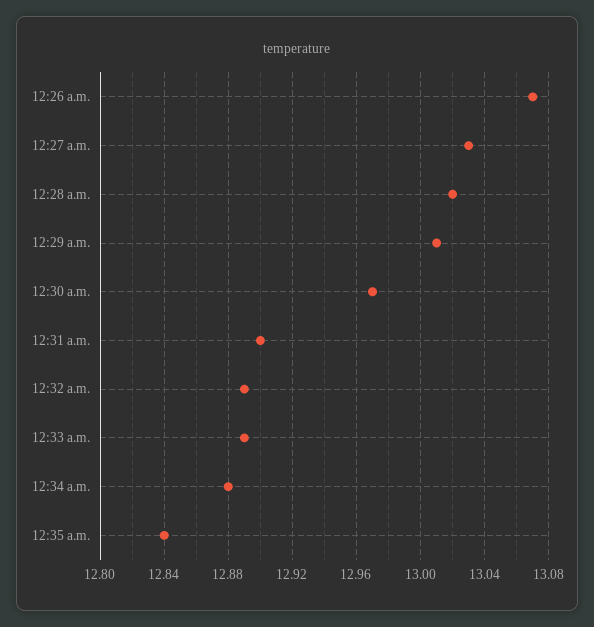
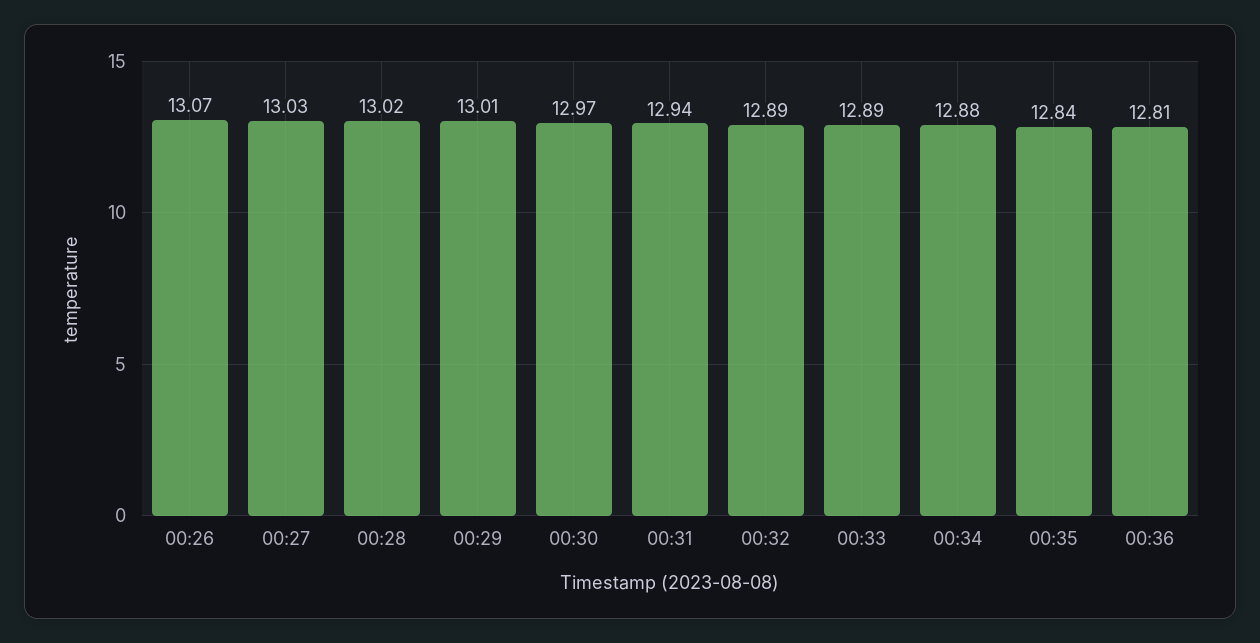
12:31 a.m.: 12.9 -> 12.94
00:36: none -> 12.81

